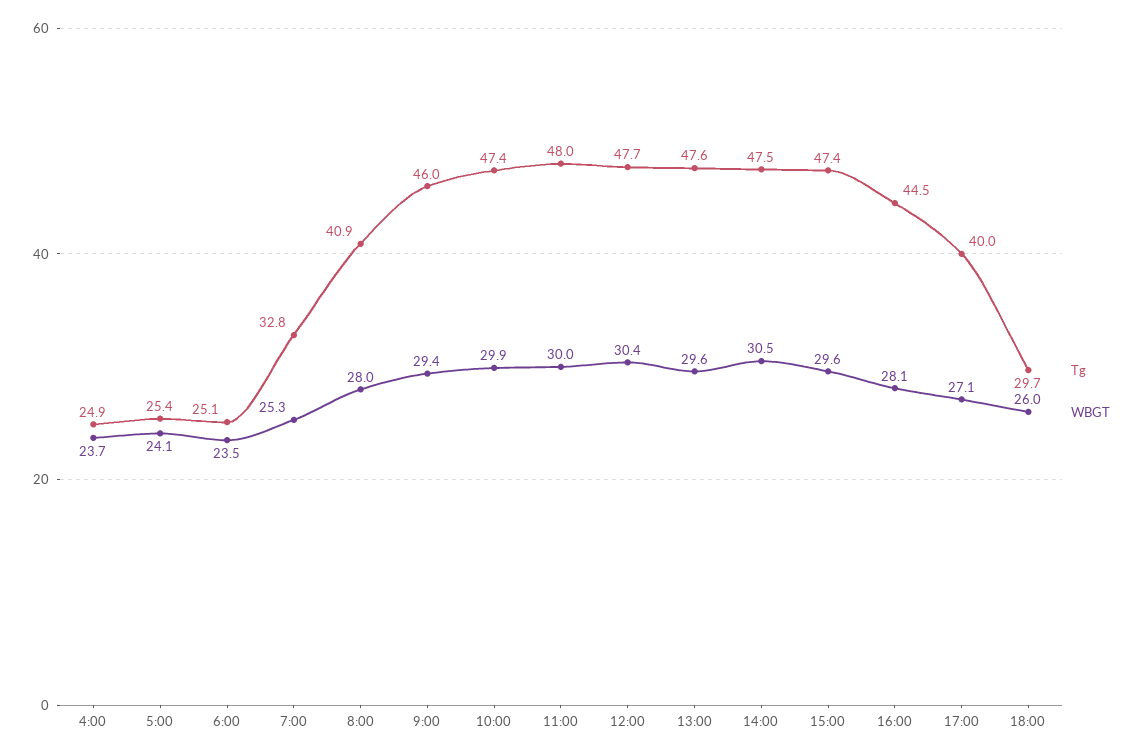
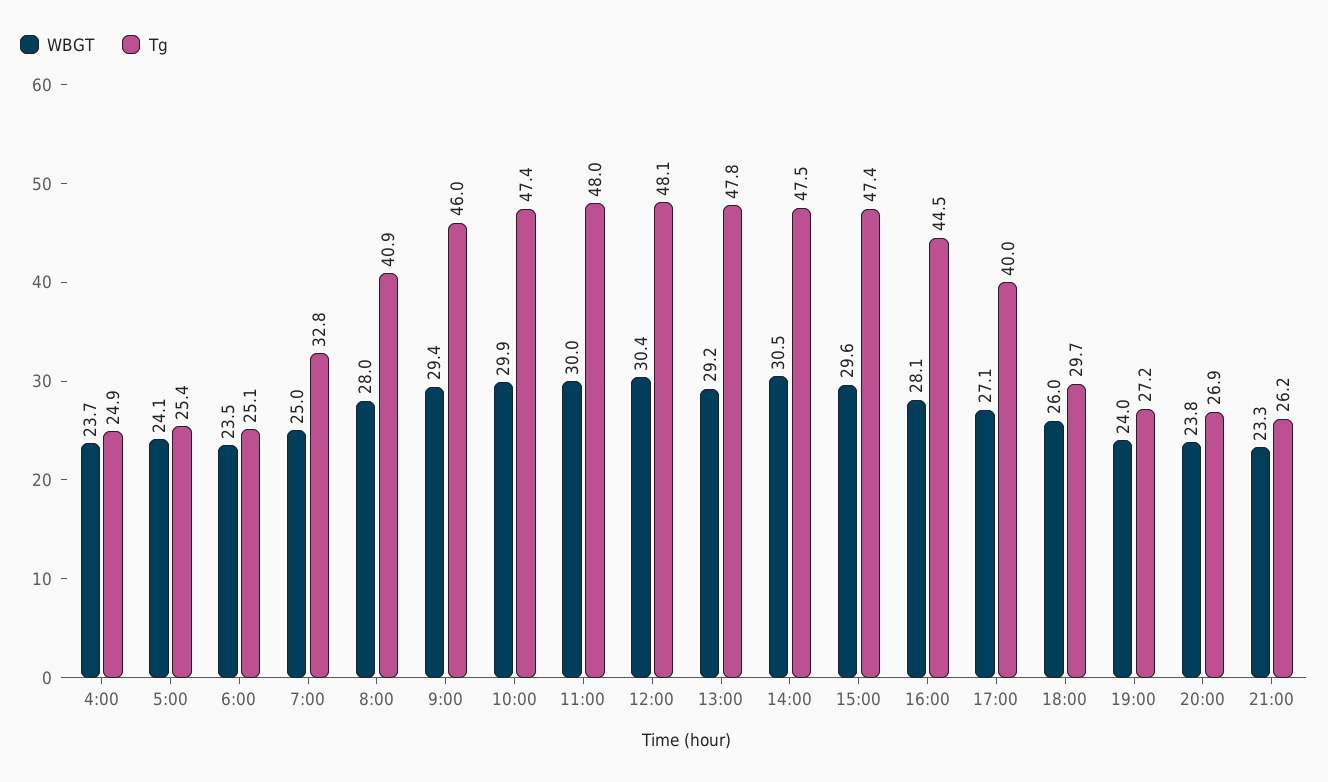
WBGT, 7:00: 25.3 -> 25
Tg, 12:00: 47.7 -> 48.1
Tg, 13:00: 47.6 -> 47.8
WBGT, 13:00: 29.6 -> 29.2
WBGT, 19:00: none -> 24
Tg, 19:00: none -> 27.2
WBGT, 20:00: none -> 23.8
Tg, 20:00: none -> 26.9
WBGT, 21:00: none -> 23.3
Tg, 21:00: none -> 26.2

